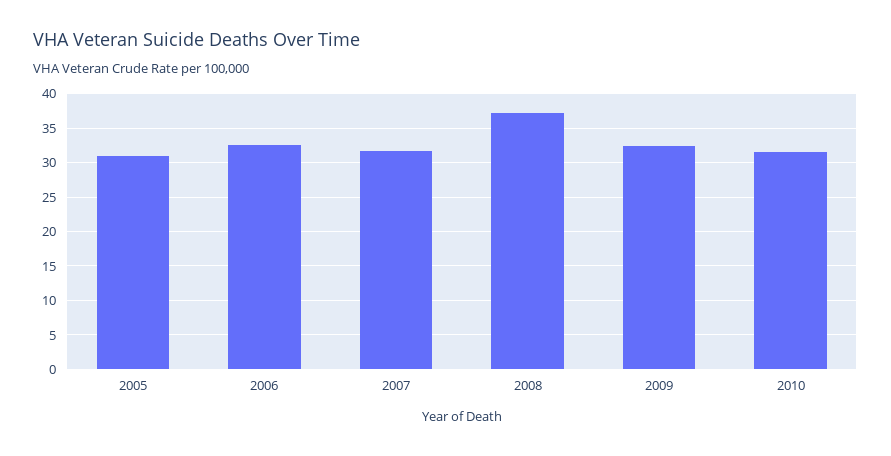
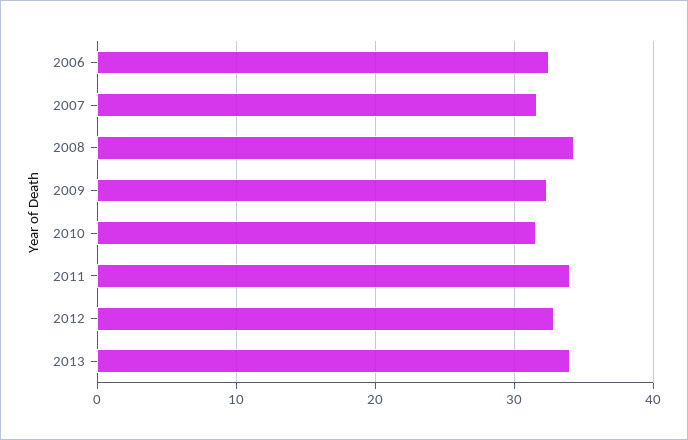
2005: 31 -> none
2008: 37 -> 34
2011: none -> 34
2012: none -> 33
2013: none -> 34

